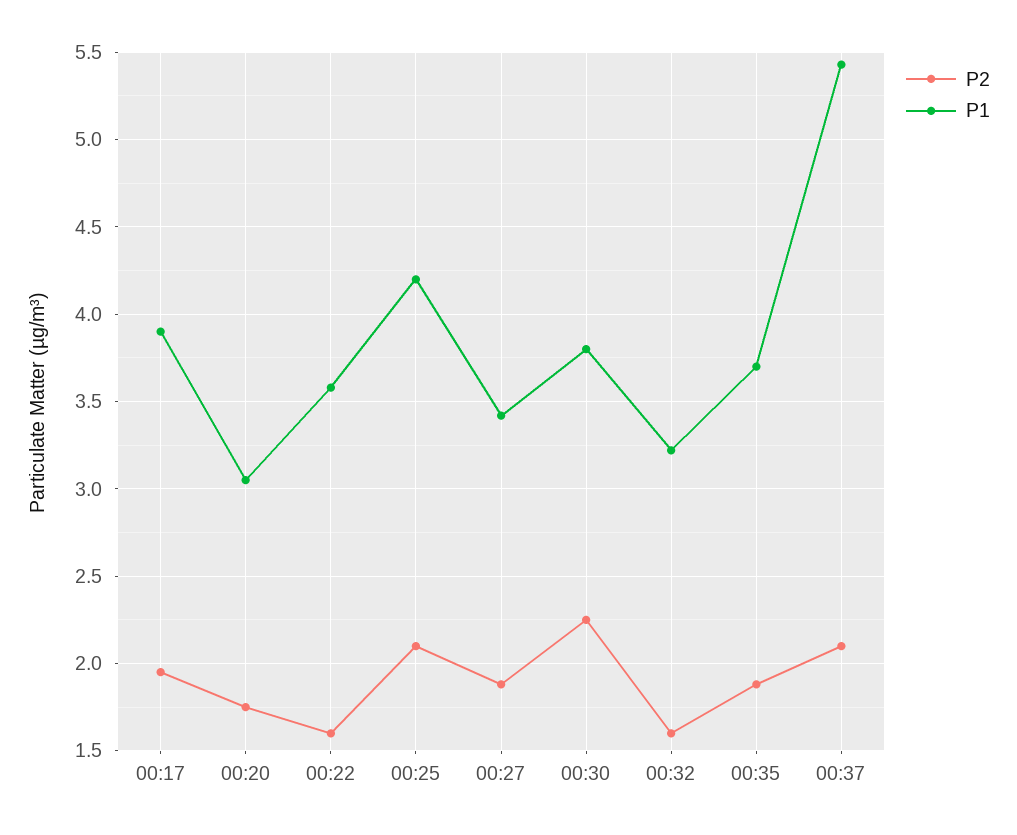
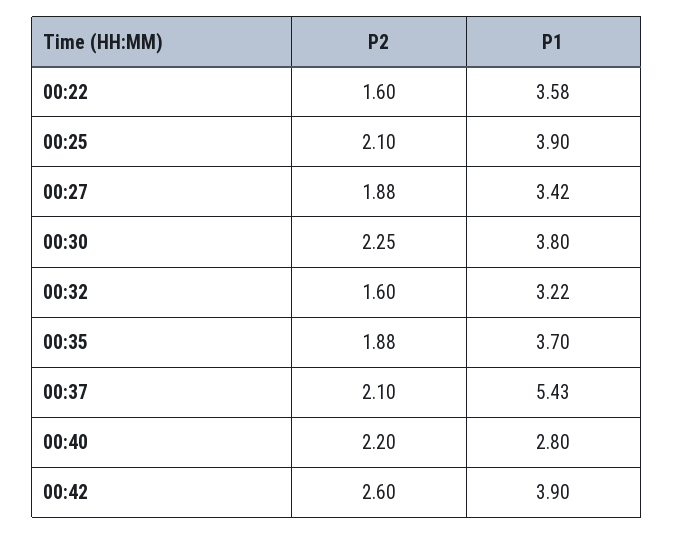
P2, 00:17: 1.95 -> none
P1, 00:17: 3.9 -> none
P2, 00:20: 1.75 -> none
P1, 00:20: 3.05 -> none
P1, 00:25: 4.2 -> 3.9
P2, 00:40: none -> 2.2
P1, 00:40: none -> 2.8
P2, 00:42: none -> 2.6
P1, 00:42: none -> 3.9

